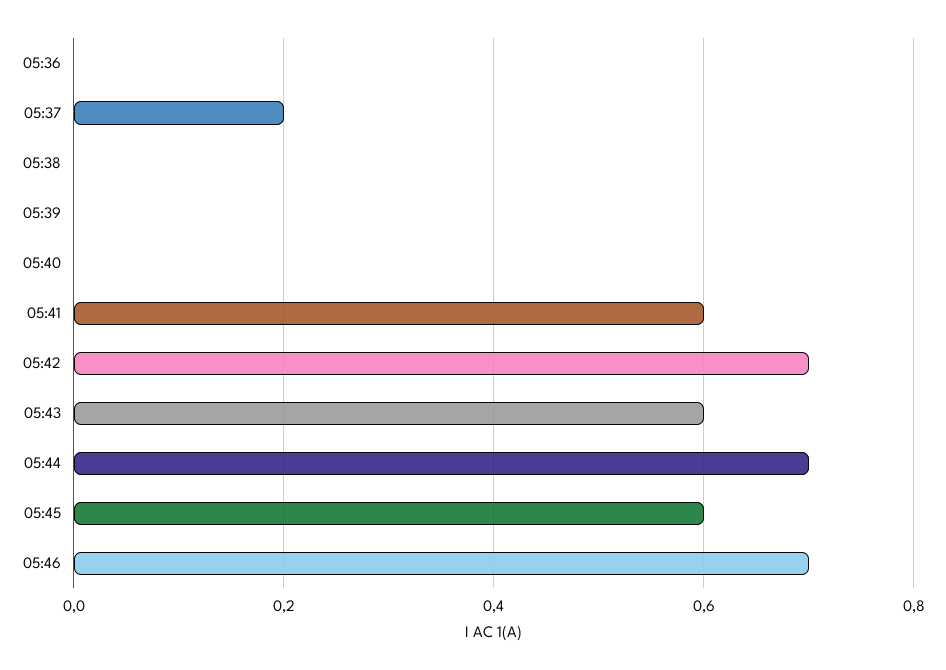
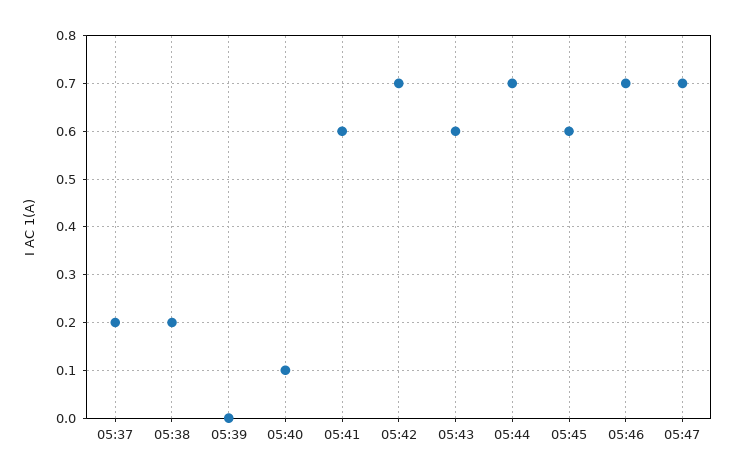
05:36: 0 -> none
05:38: 0 -> 0.2
05:40: 0 -> 0.1
05:47: none -> 0.7

